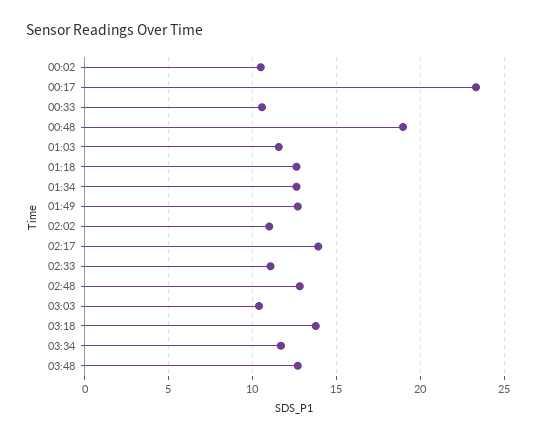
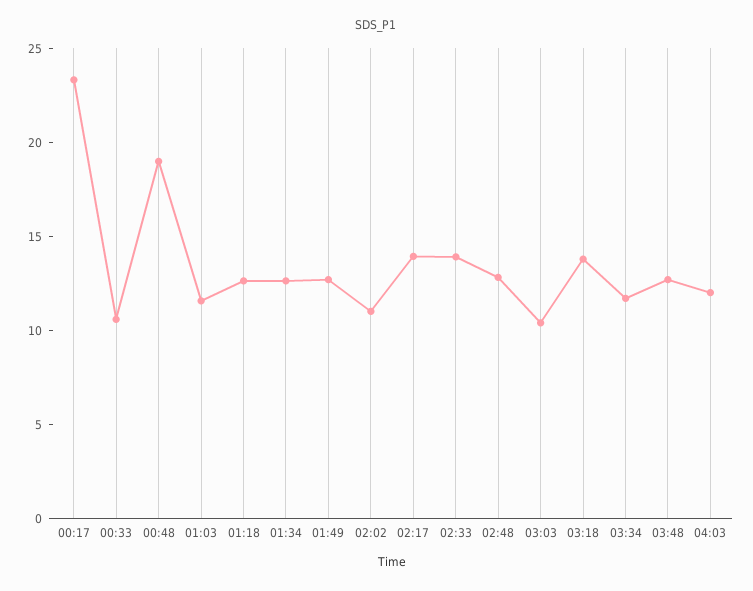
00:02: 10.5 -> none
02:33: 11 -> 14
04:03: none -> 12

